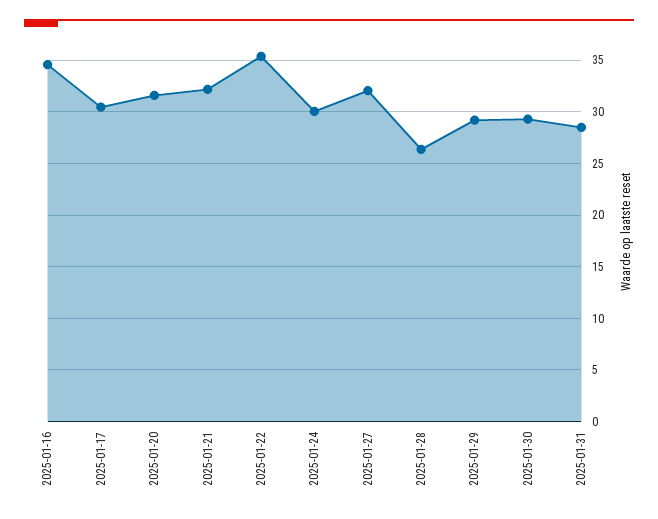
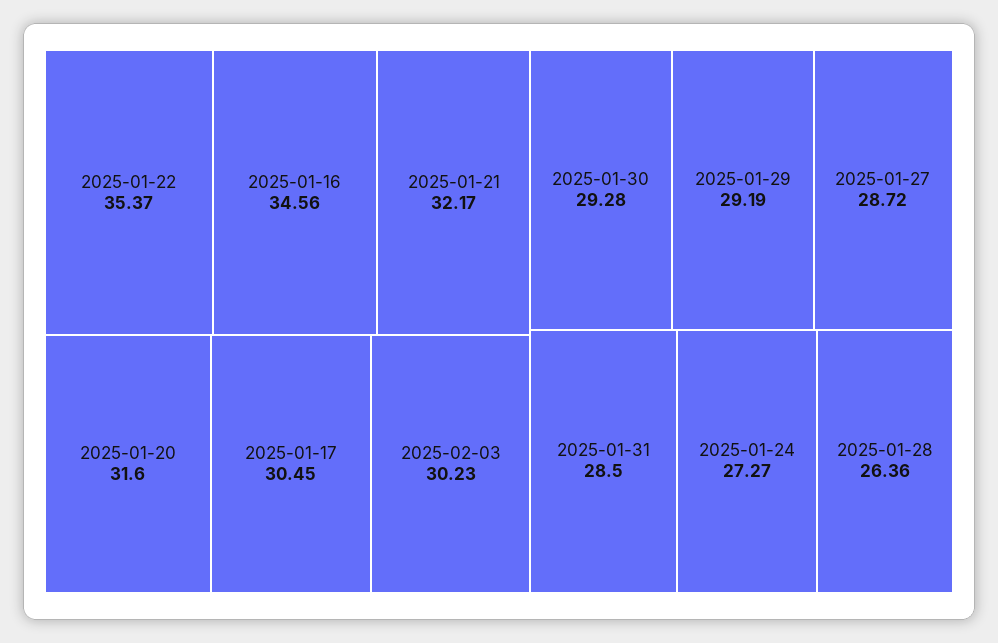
2025-01-24: 30 -> 27.27
2025-01-27: 32 -> 28.72
2025-02-03: none -> 30.23

